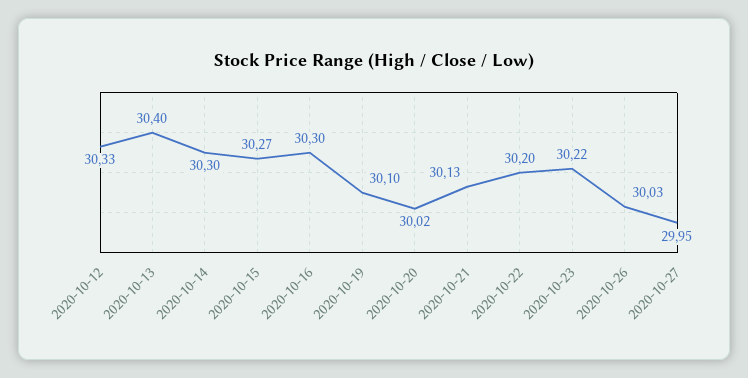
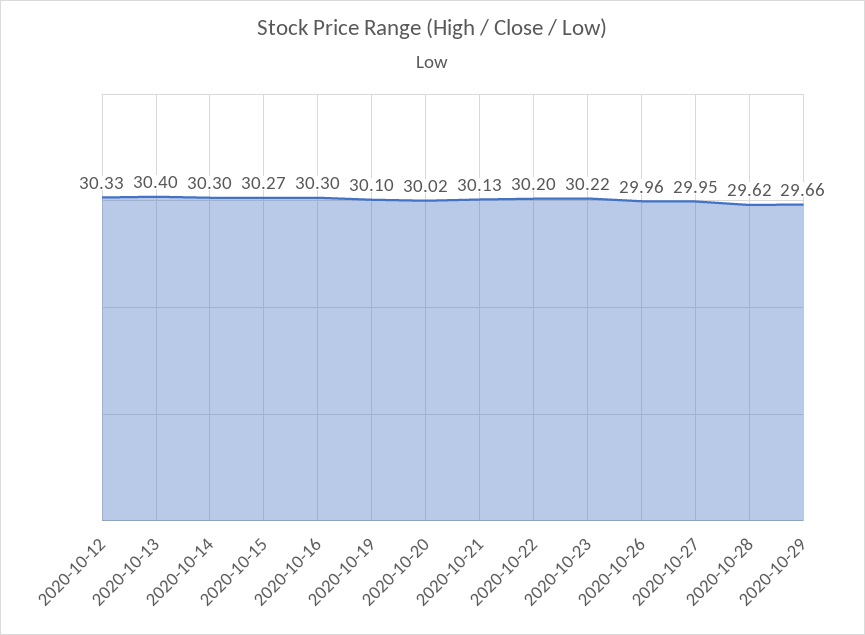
2020-10-26: 30.03 -> 29.96
2020-10-28: none -> 29.62
2020-10-29: none -> 29.66

